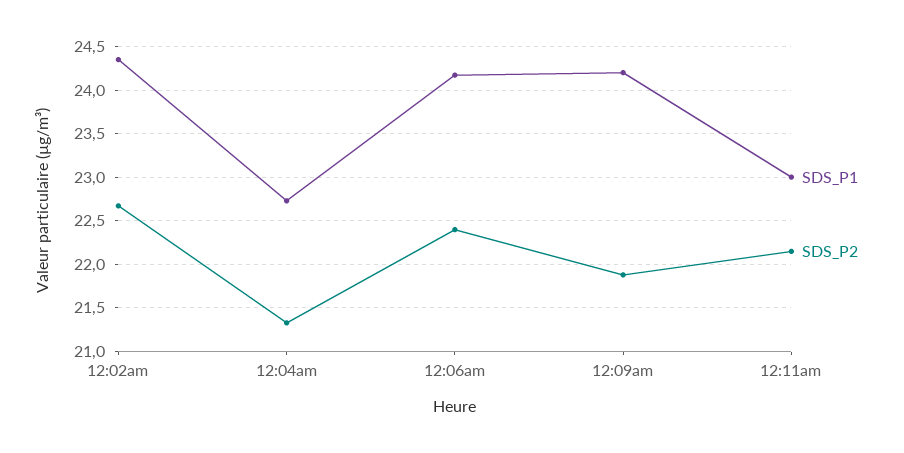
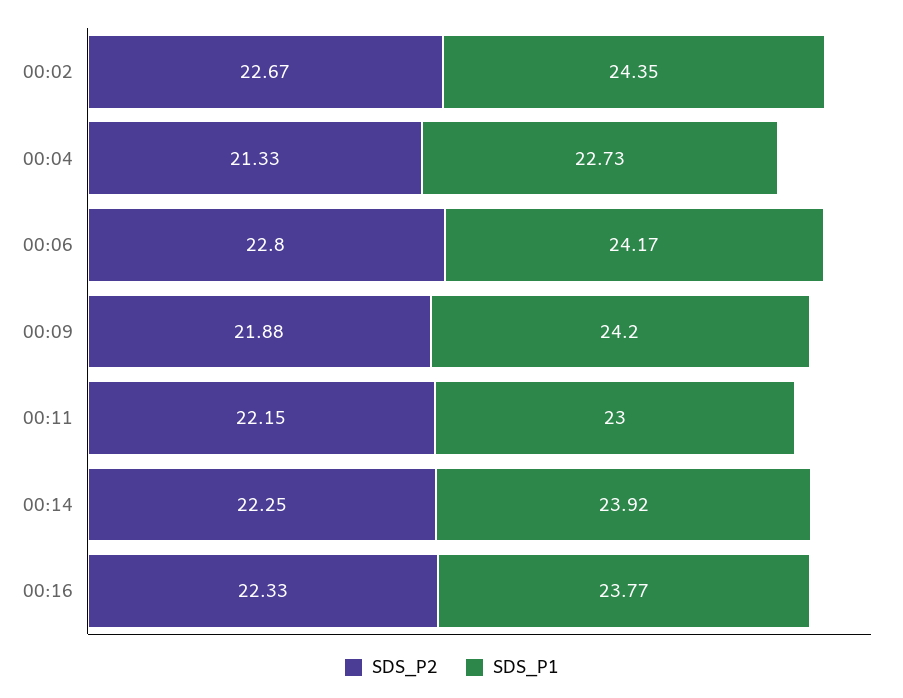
SDS_P2, 12:06am: 22.4 -> 22.8
SDS_P2, 00:14: none -> 22.25
SDS_P1, 00:14: none -> 23.92
SDS_P2, 00:16: none -> 22.33
SDS_P1, 00:16: none -> 23.77

